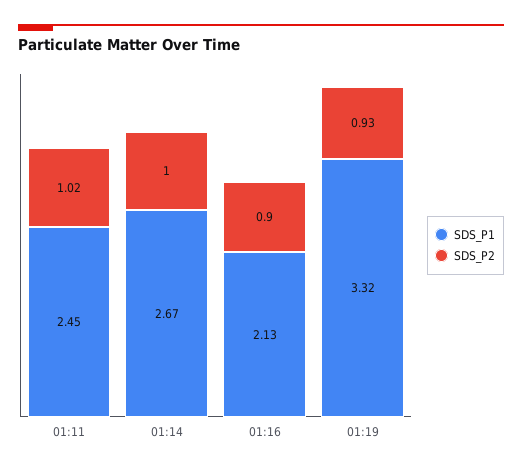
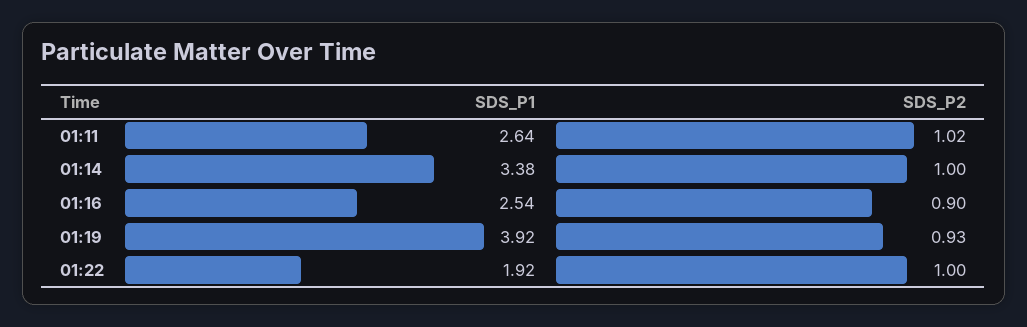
SDS_P1, 01:11: 2.45 -> 2.64
SDS_P1, 01:14: 2.67 -> 3.38
SDS_P1, 01:16: 2.13 -> 2.54
SDS_P1, 01:19: 3.32 -> 3.92
SDS_P1, 01:22: none -> 1.92
SDS_P2, 01:22: none -> 1

